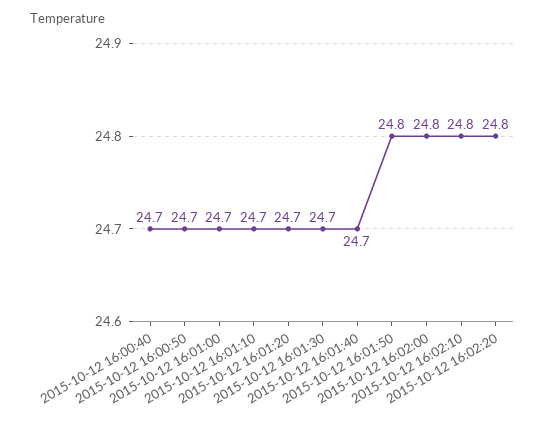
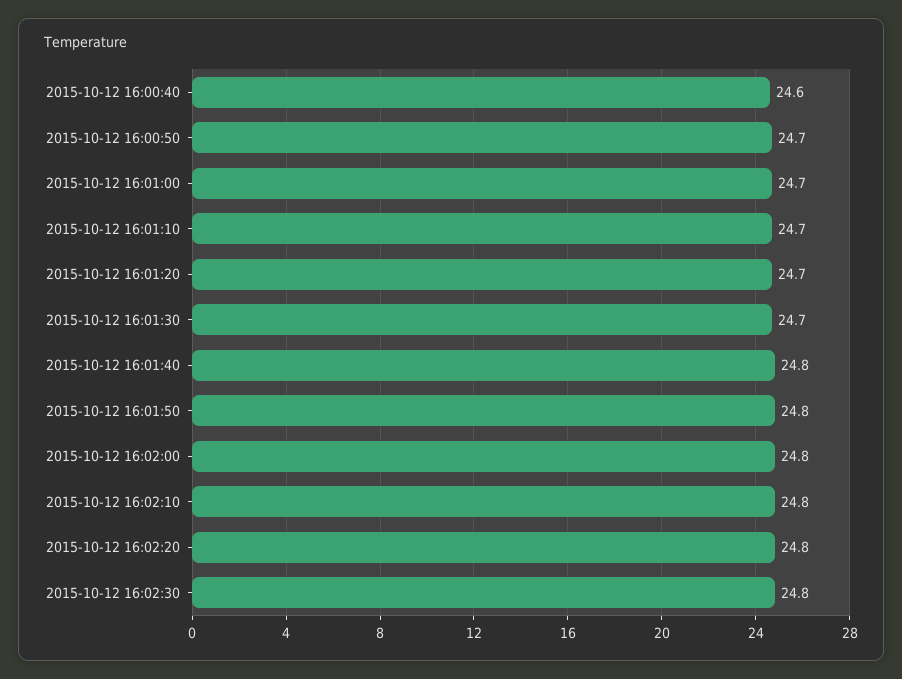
2015-10-12 16:00:40: 24.7 -> 24.6
2015-10-12 16:01:40: 24.7 -> 24.8
2015-10-12 16:02:30: none -> 24.8

